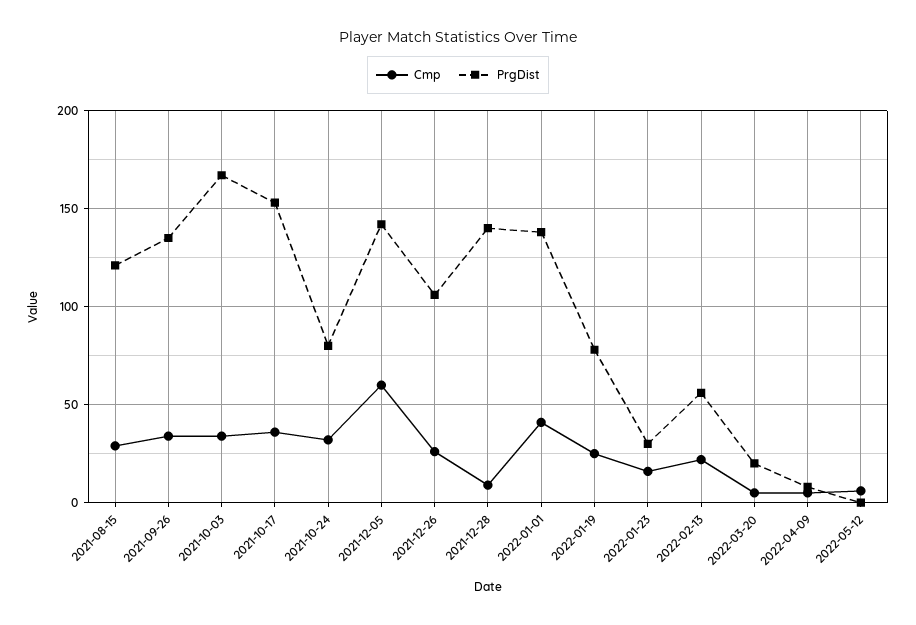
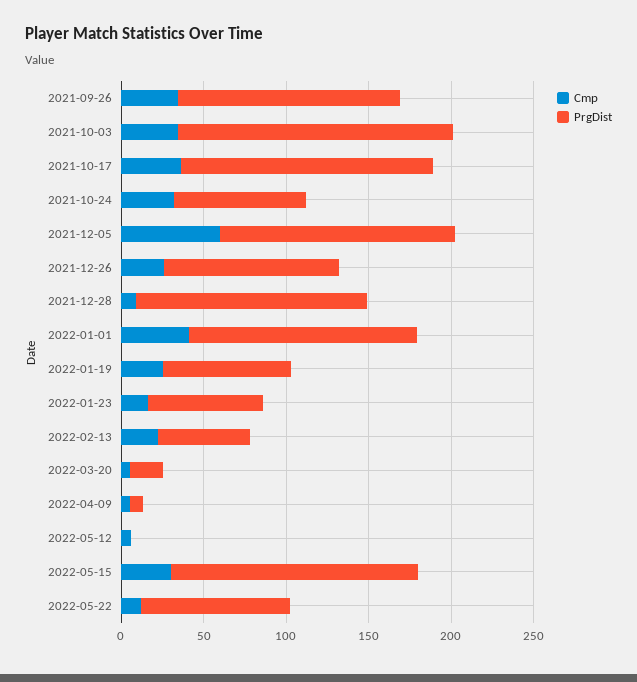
Cmp, 2021-08-15: 30 -> none
PrgDist, 2021-08-15: 120 -> none
PrgDist, 2022-01-23: 30 -> 70
Cmp, 2022-05-15: none -> 30
PrgDist, 2022-05-15: none -> 150
Cmp, 2022-05-22: none -> 10
PrgDist, 2022-05-22: none -> 90

